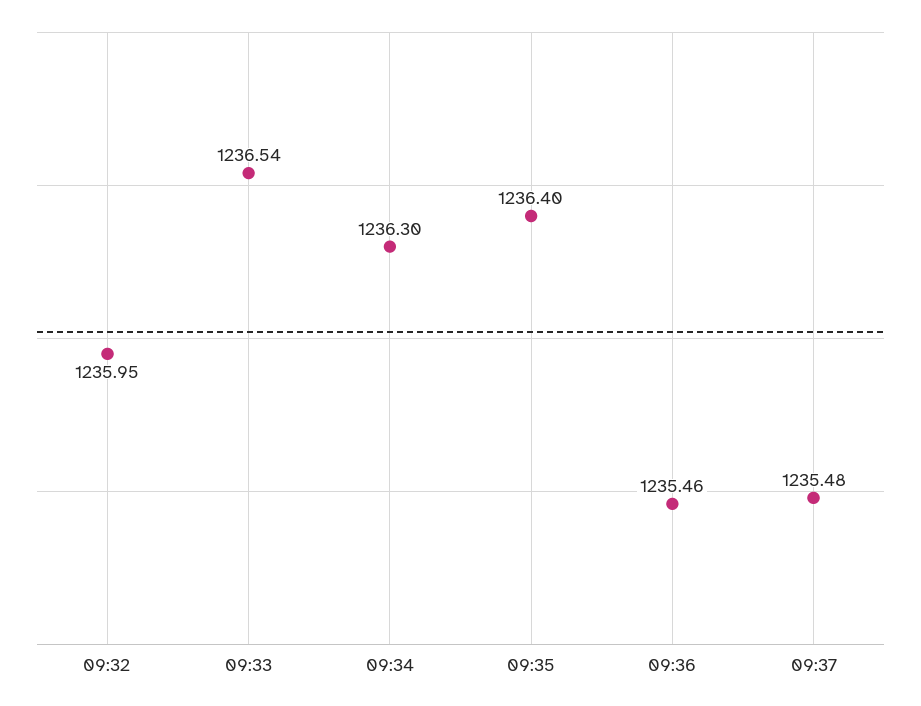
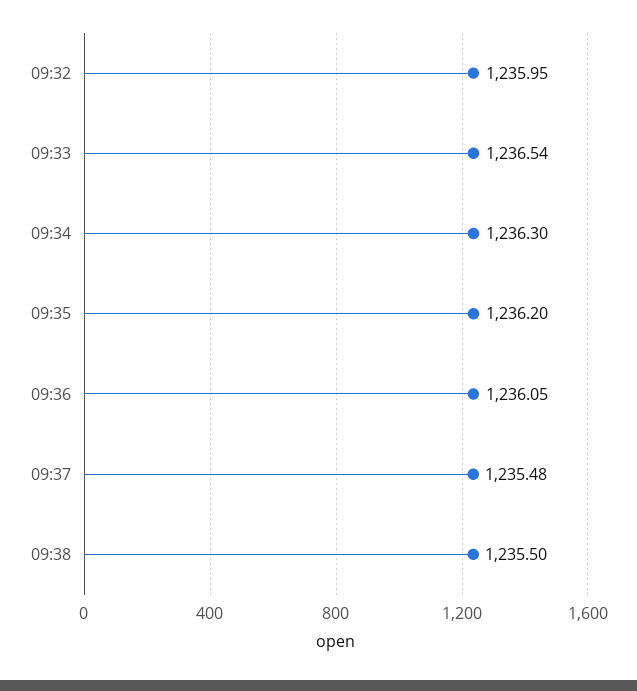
09:35: 1236.4 -> 1236.2
09:36: 1235.46 -> 1236.05
09:38: none -> 1235.5

